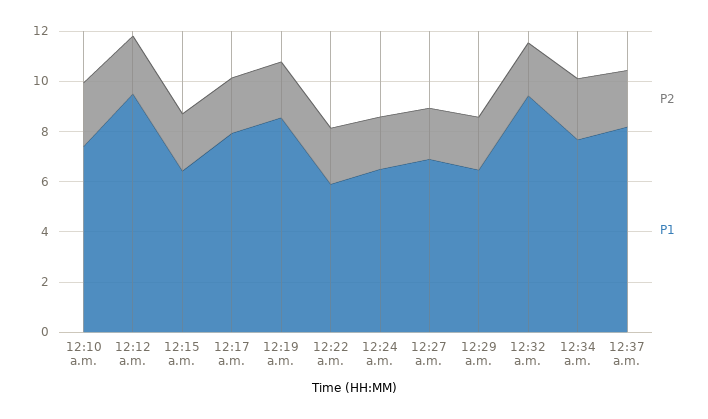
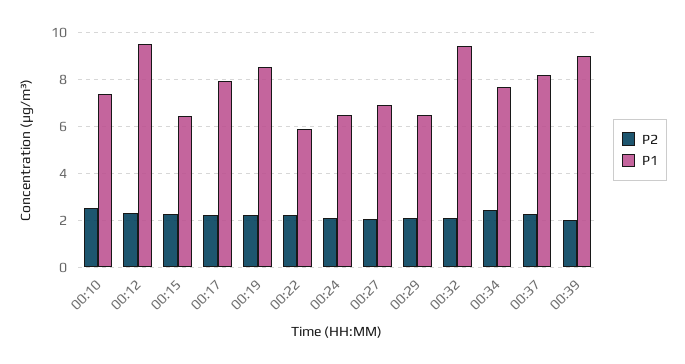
P2, 00:39: none -> 2
P1, 00:39: none -> 9

